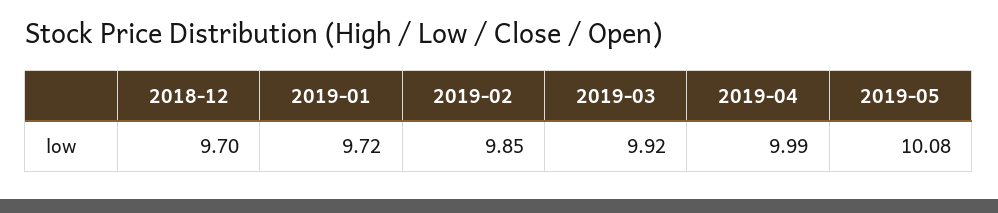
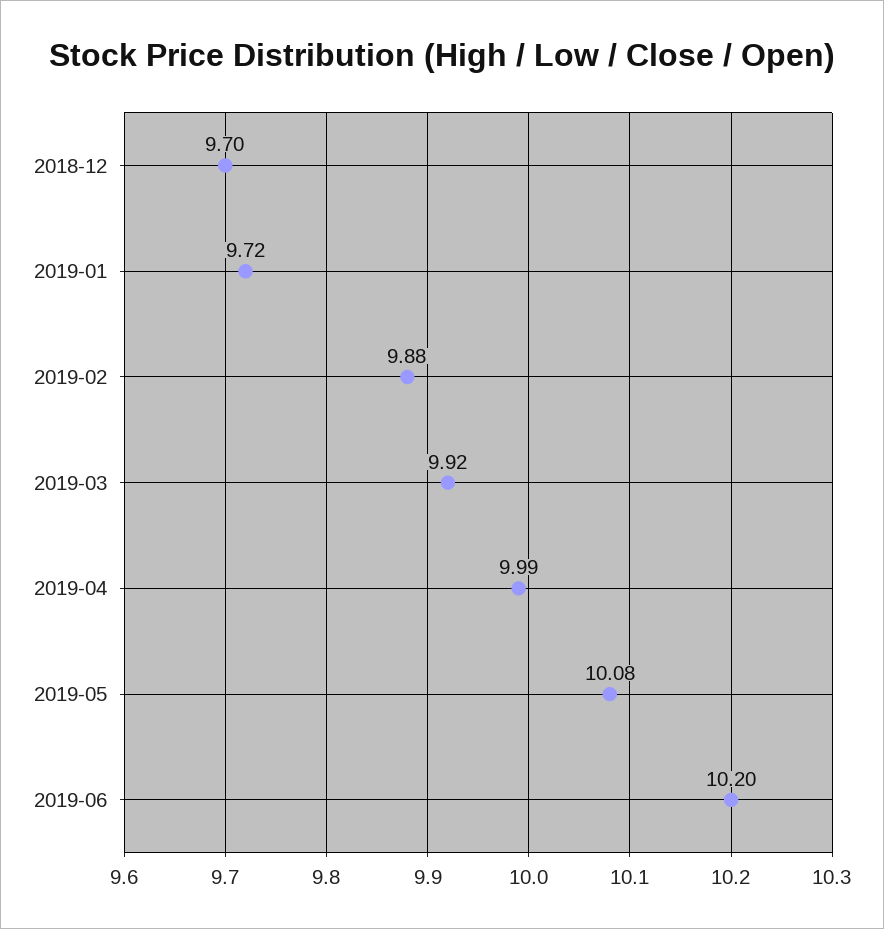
2019-02: 9.85 -> 9.88
2019-06: none -> 10.2

